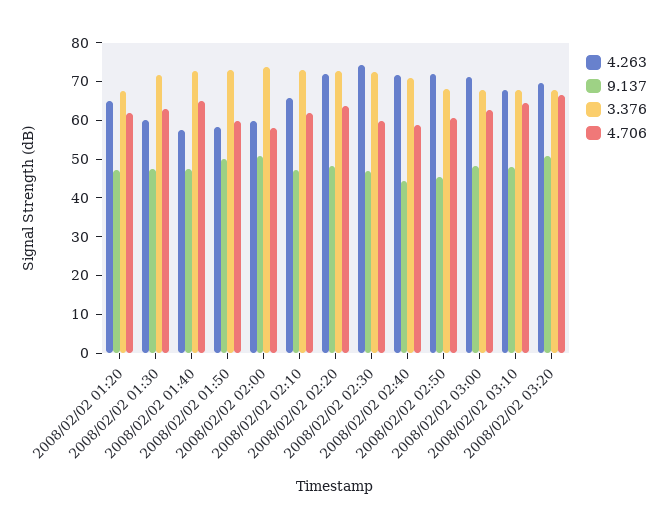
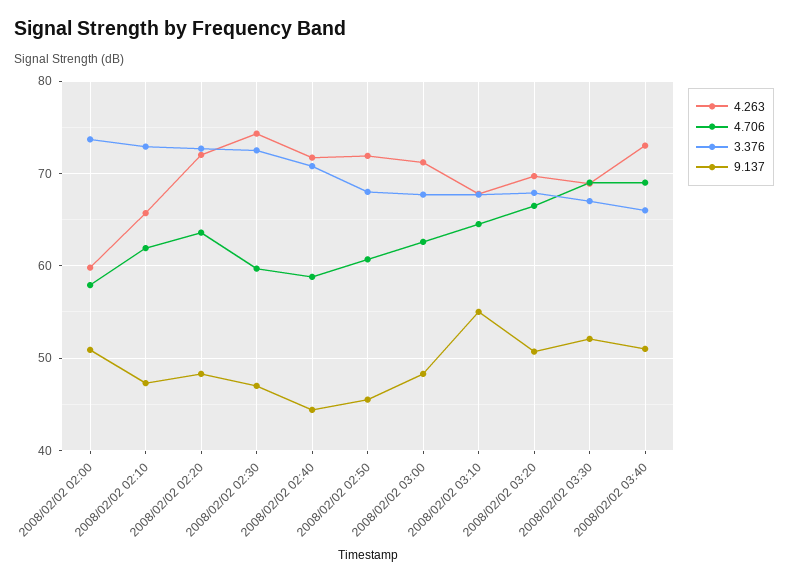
4.263, 2008/02/02 01:20: 65 -> none
9.137, 2008/02/02 01:20: 47.5 -> none
3.376, 2008/02/02 01:20: 67.5 -> none
4.706, 2008/02/02 01:20: 62.5 -> none
4.263, 2008/02/02 01:30: 60 -> none
9.137, 2008/02/02 01:30: 47.5 -> none
3.376, 2008/02/02 01:30: 72.5 -> none
4.706, 2008/02/02 01:30: 62.5 -> none
4.263, 2008/02/02 01:40: 57.5 -> none
9.137, 2008/02/02 01:40: 47.5 -> none
3.376, 2008/02/02 01:40: 72.5 -> none
4.706, 2008/02/02 01:40: 65 -> none
4.263, 2008/02/02 01:50: 57.5 -> none
9.137, 2008/02/02 01:50: 50 -> none
3.376, 2008/02/02 01:50: 72.5 -> none
4.706, 2008/02/02 01:50: 60 -> none
9.137, 2008/02/02 03:10: 47.5 -> 55
4.263, 2008/02/02 03:30: none -> 69
4.706, 2008/02/02 03:30: none -> 69
3.376, 2008/02/02 03:30: none -> 67
9.137, 2008/02/02 03:30: none -> 52
4.263, 2008/02/02 03:40: none -> 73
4.706, 2008/02/02 03:40: none -> 69
3.376, 2008/02/02 03:40: none -> 66
9.137, 2008/02/02 03:40: none -> 51

